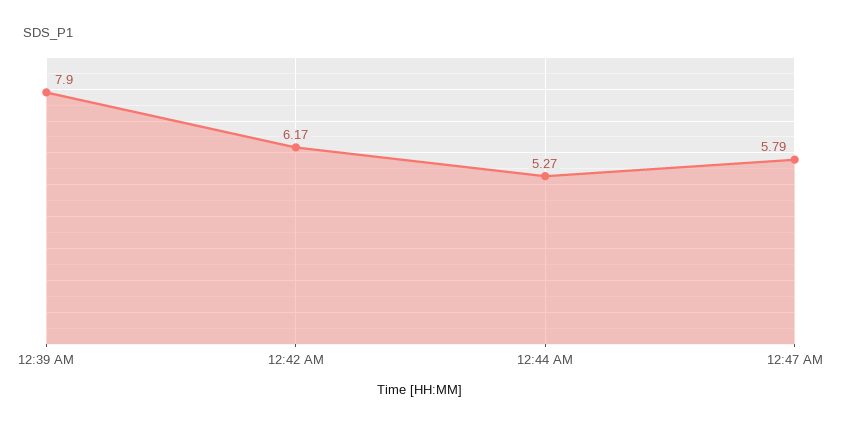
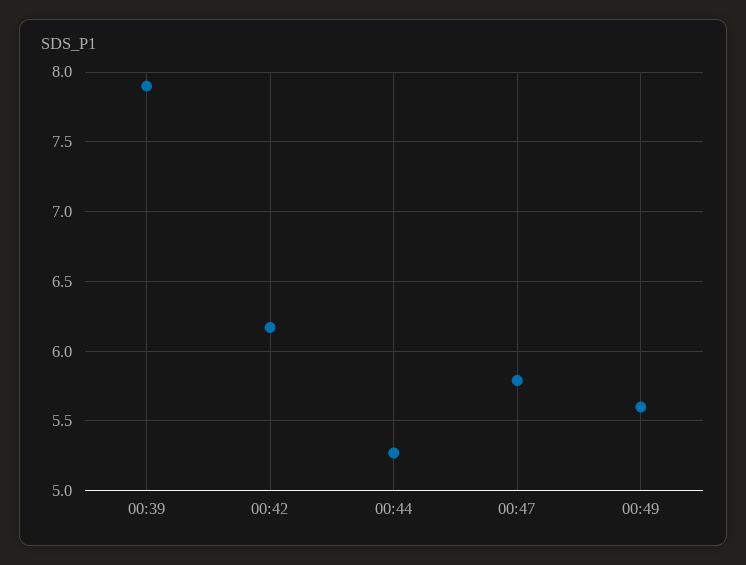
00:49: none -> 5.6

